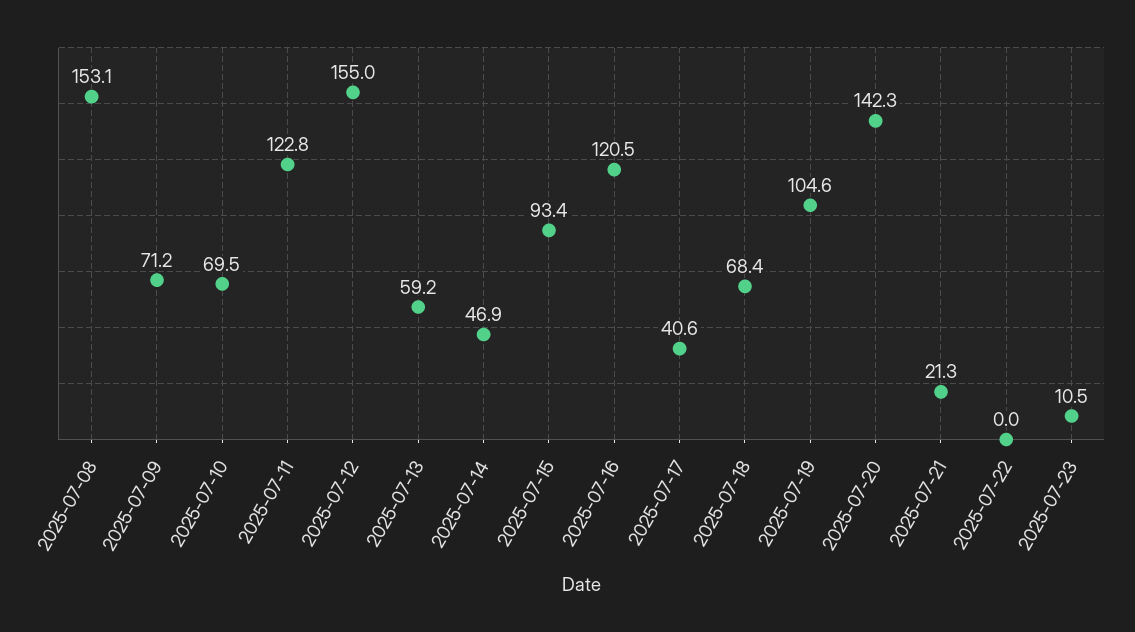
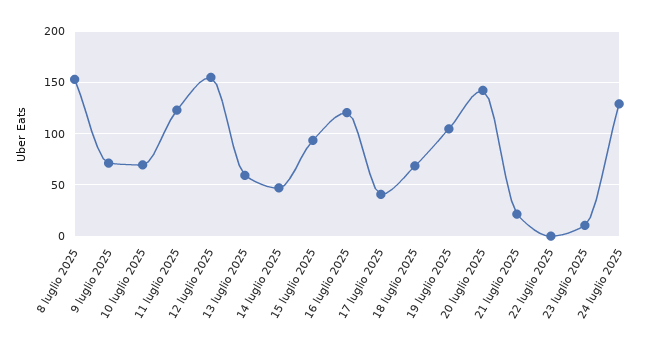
24 luglio 2025: none -> 130

